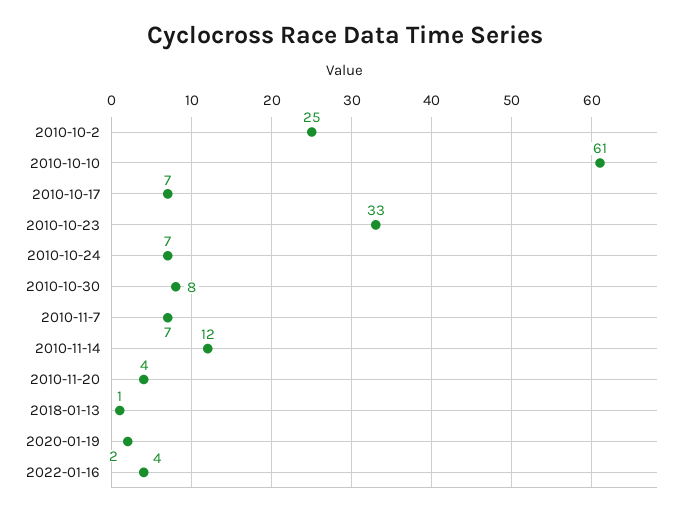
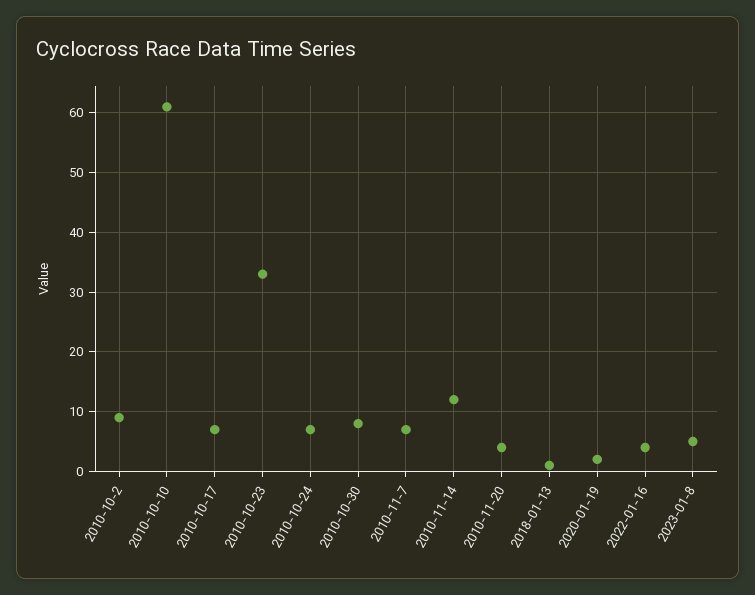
2010-10-2: 25 -> 10
2023-01-8: none -> 5

